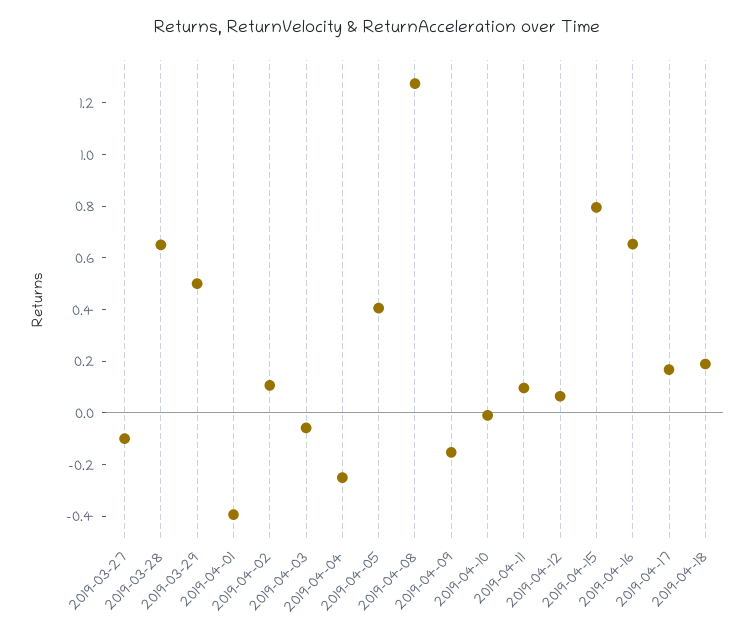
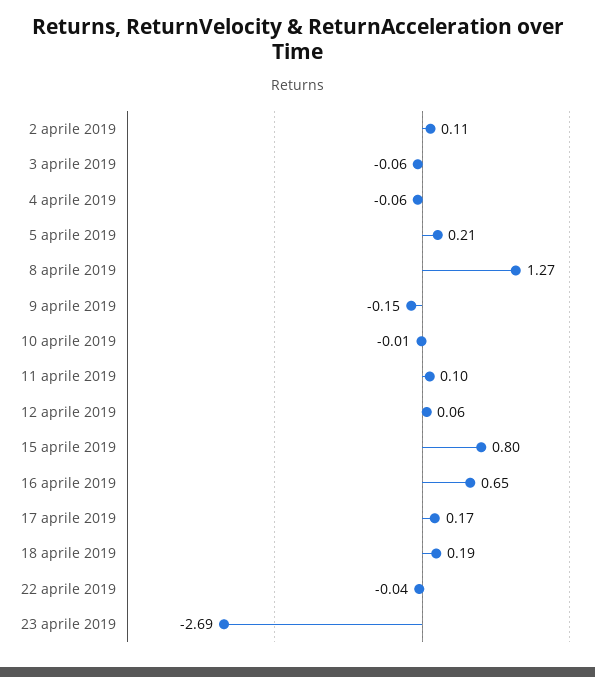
2019-03-27: -0.1 -> none
2019-03-28: 0.65 -> none
2019-03-29: 0.5 -> none
2019-04-01: -0.4 -> none
2019-04-04: -0.25 -> -0.06
2019-04-05: 0.4 -> 0.21
22 aprile 2019: none -> -0.04
23 aprile 2019: none -> -2.69

